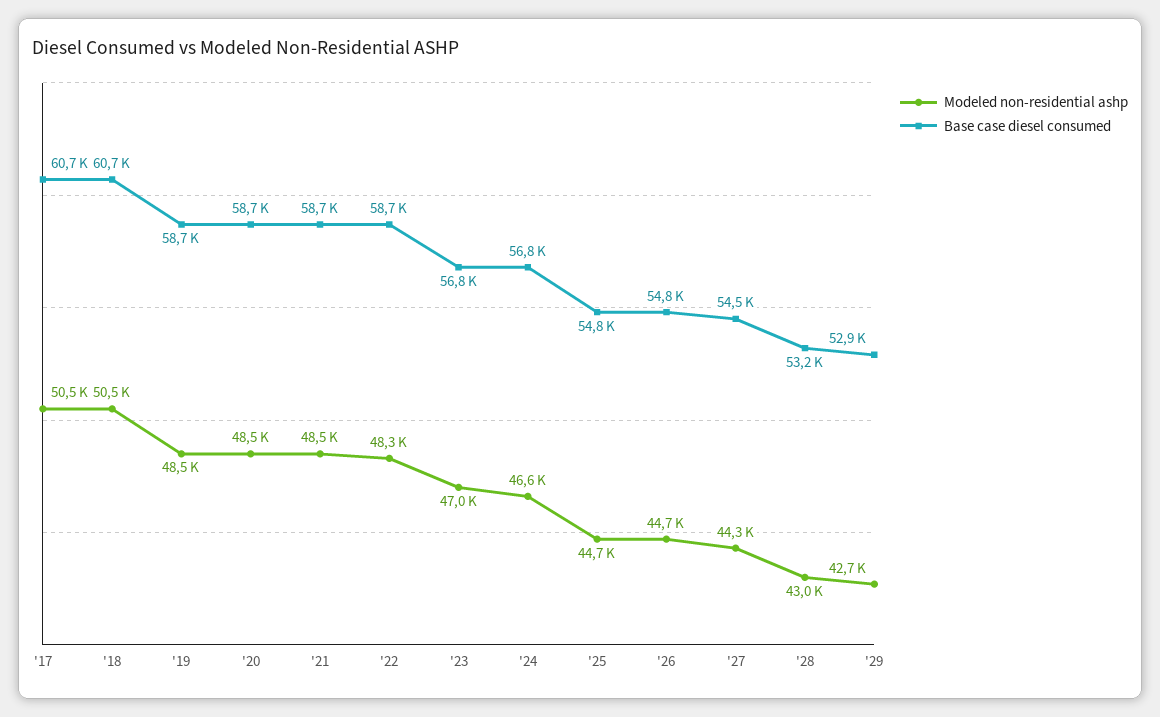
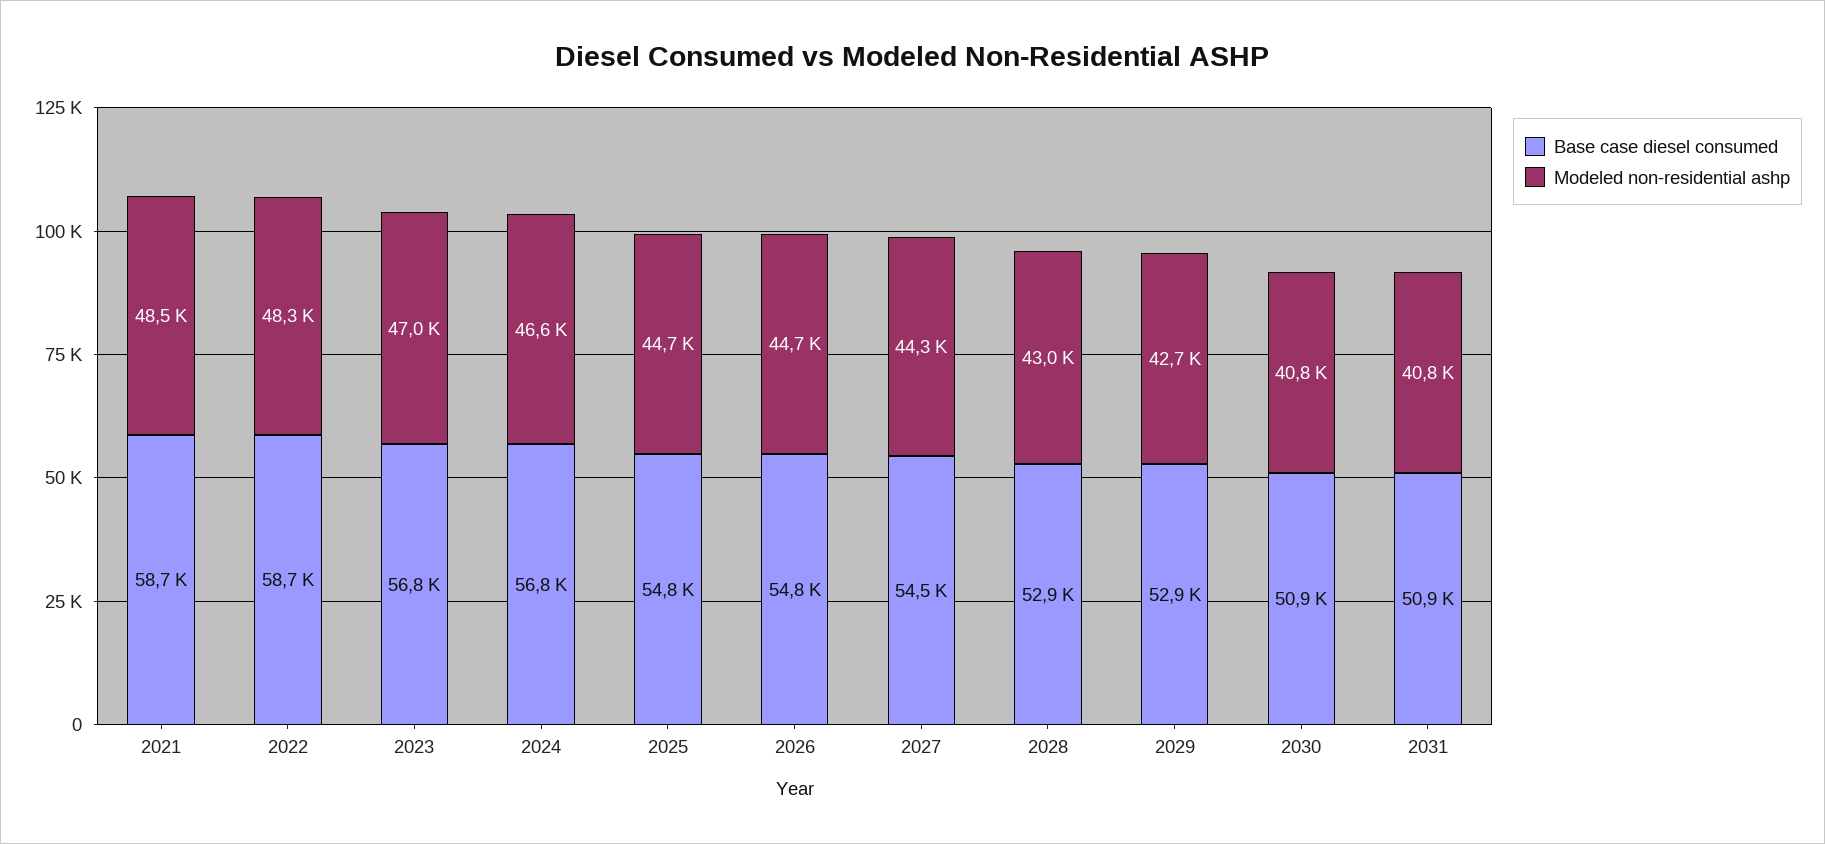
Modeled non-residential ashp, '17: 50500 -> none
Base case diesel consumed, '17: 60700 -> none
Modeled non-residential ashp, '18: 50500 -> none
Base case diesel consumed, '18: 60700 -> none
Modeled non-residential ashp, '19: 48500 -> none
Base case diesel consumed, '19: 58700 -> none
Modeled non-residential ashp, '20: 48500 -> none
Base case diesel consumed, '20: 58700 -> none
Base case diesel consumed, '28: 53200 -> 52900
Base case diesel consumed, 2030: none -> 50900
Modeled non-residential ashp, 2030: none -> 40800
Base case diesel consumed, 2031: none -> 50900
Modeled non-residential ashp, 2031: none -> 40800

